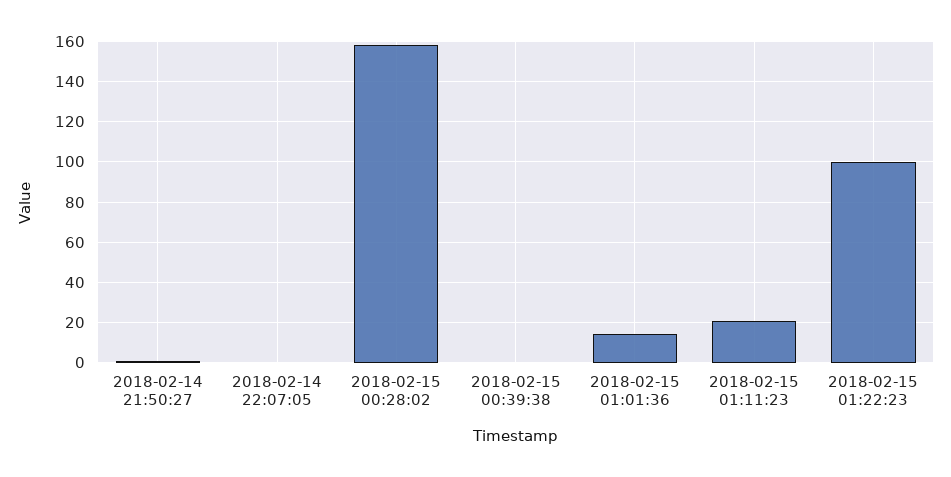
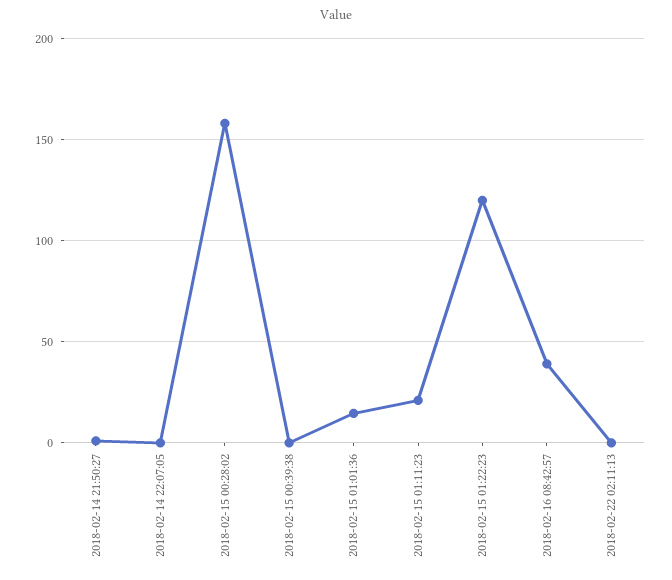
2018-02-15 01:22:23: 100 -> 120
2018-02-16 08:42:57: none -> 40
2018-02-22 02:11:13: none -> 0

